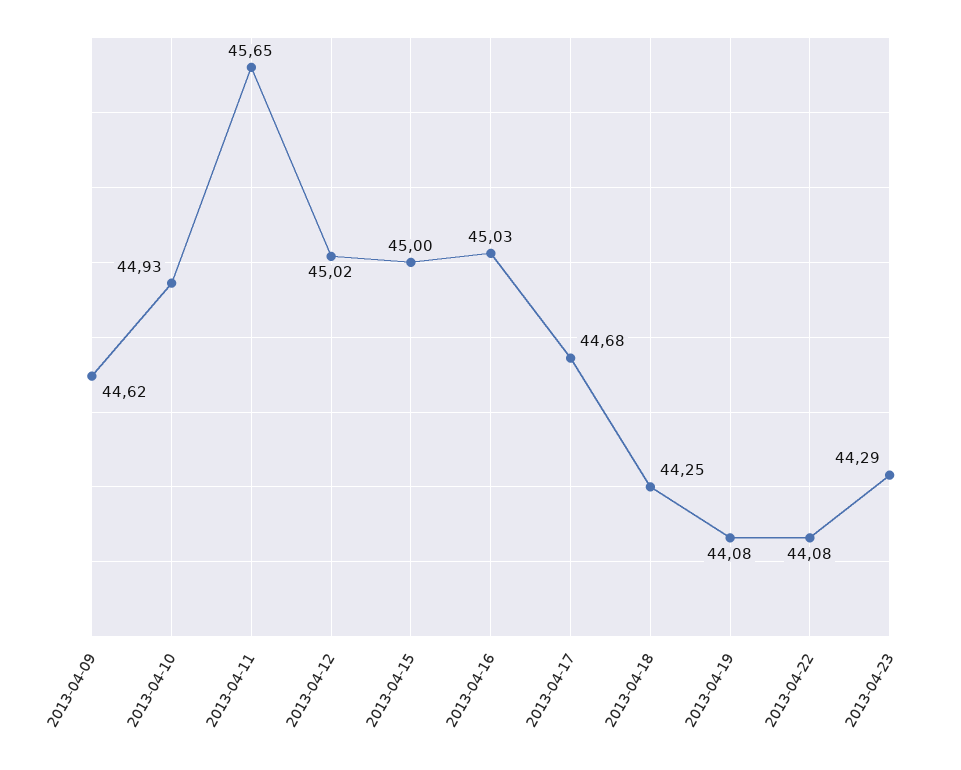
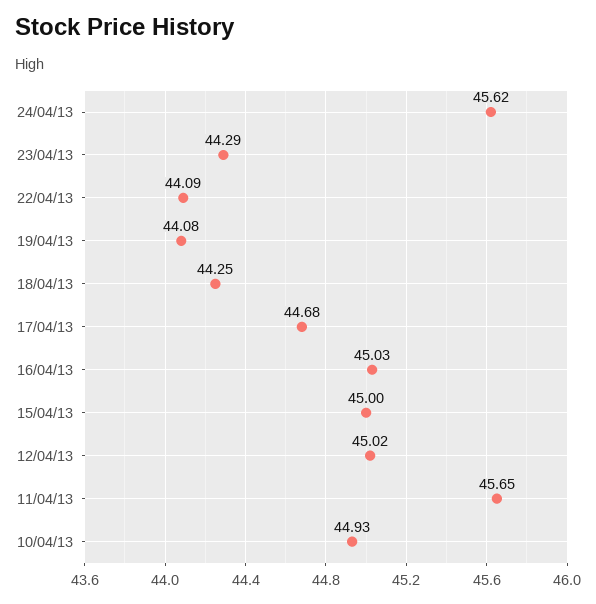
2013-04-09: 44.62 -> none
2013-04-22: 44.08 -> 44.09
24/04/13: none -> 45.62

